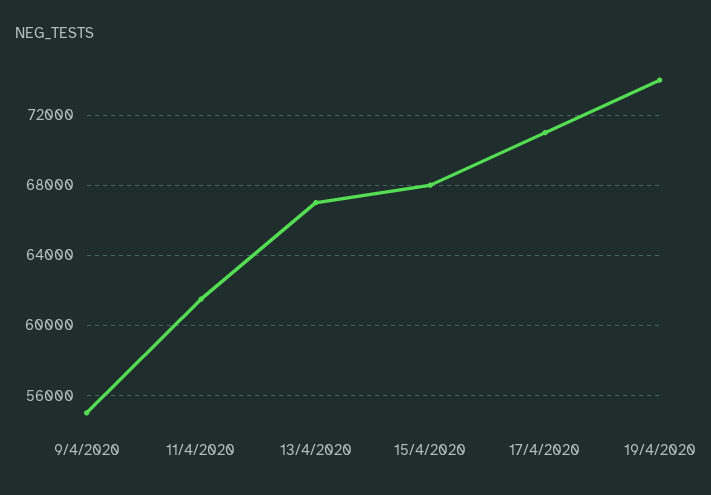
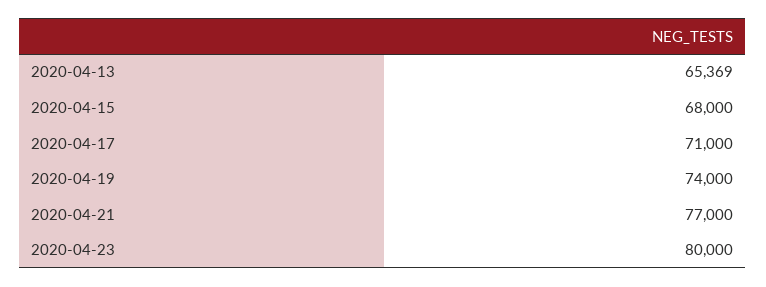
9/4/2020: 55000 -> none
11/4/2020: 61500 -> none
13/4/2020: 67000 -> 65369
2020-04-21: none -> 77000
2020-04-23: none -> 80000

